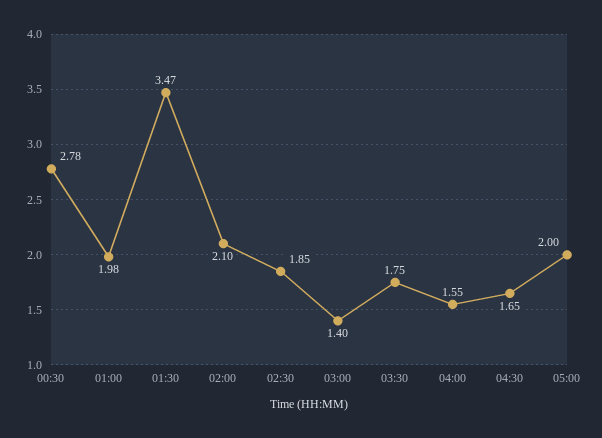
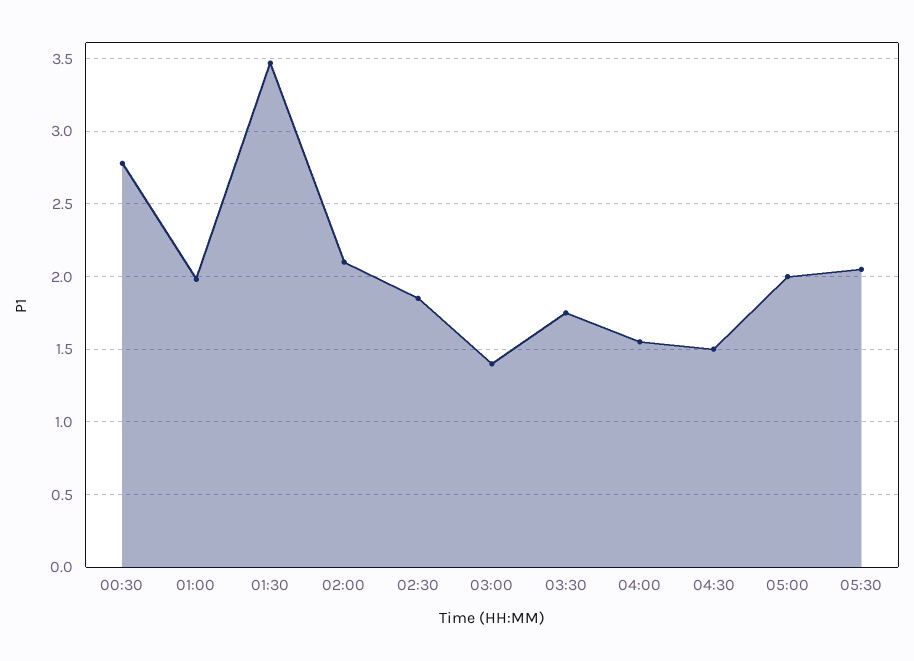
04:30: 1.65 -> 1.5
05:30: none -> 2.05

